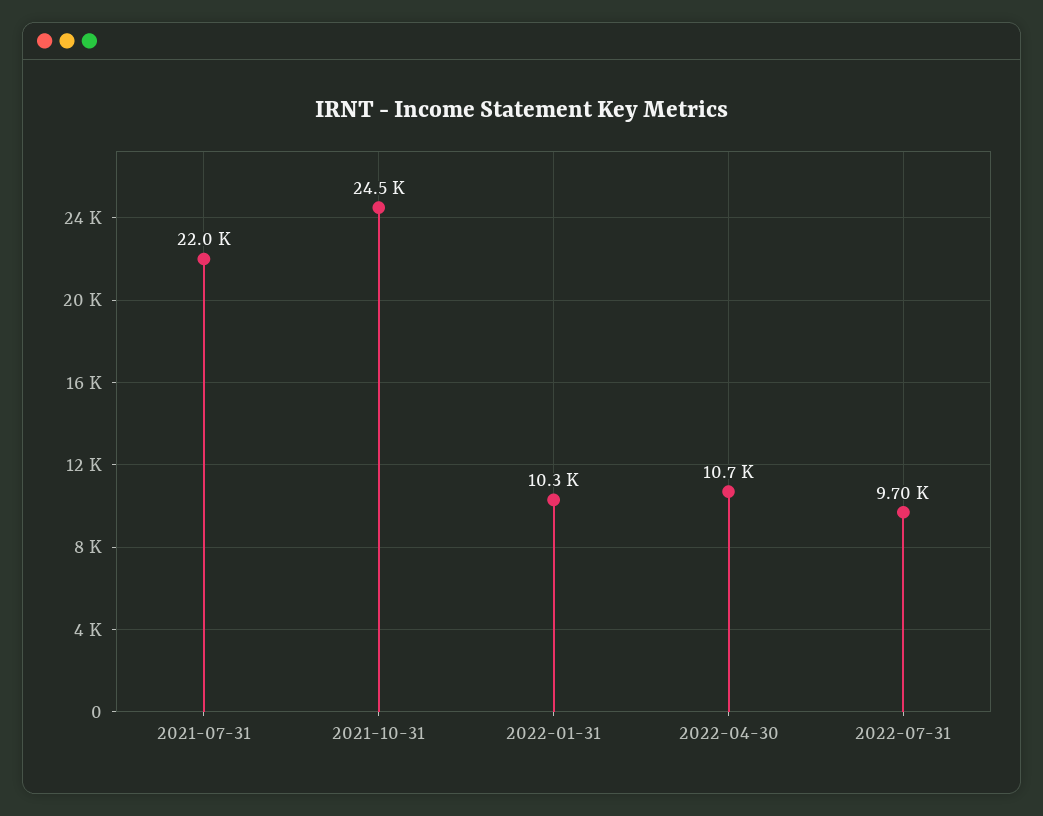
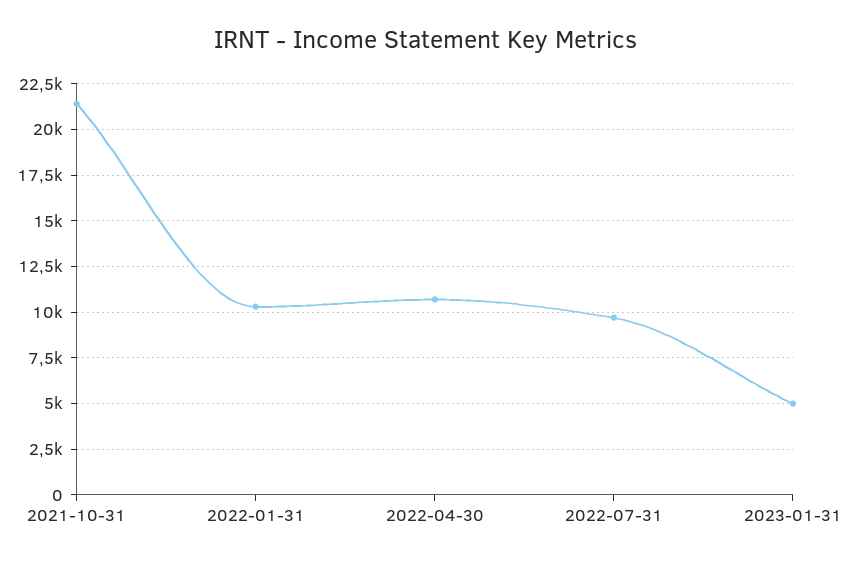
2021-07-31: 22000 -> none
2021-10-31: 24500 -> 21500
2023-01-31: none -> 5000

